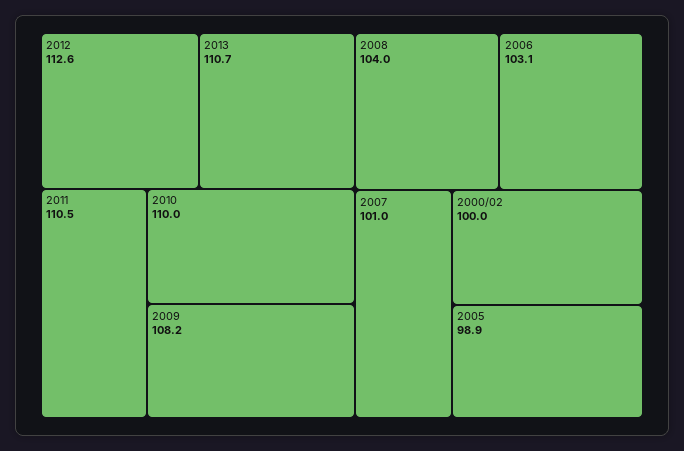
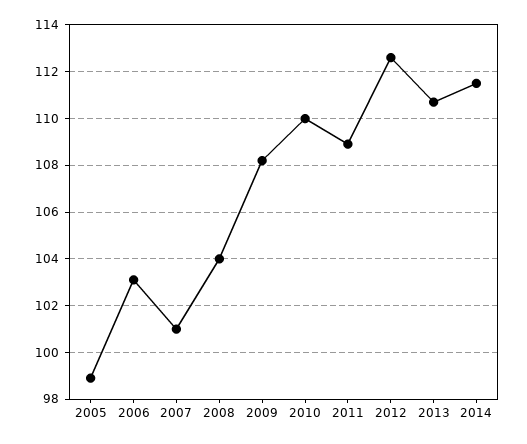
2011: 110.5 -> 109
2000/02: 100 -> none
2014: none -> 111.5

